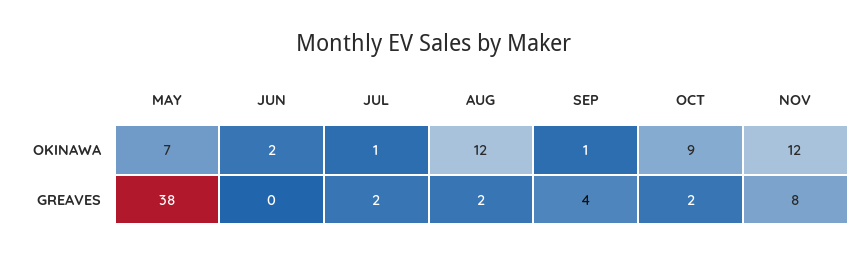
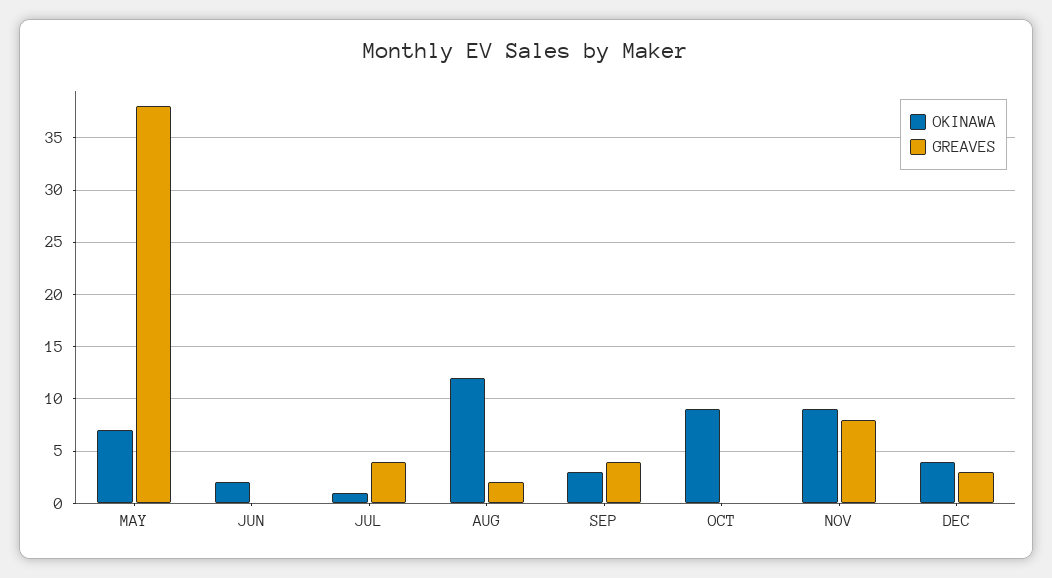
OKINAWA, SEP: 1 -> 3
OKINAWA, NOV: 12 -> 9
GREAVES, JUL: 2 -> 4
GREAVES, OCT: 2 -> 0
OKINAWA, DEC: none -> 4
GREAVES, DEC: none -> 3

